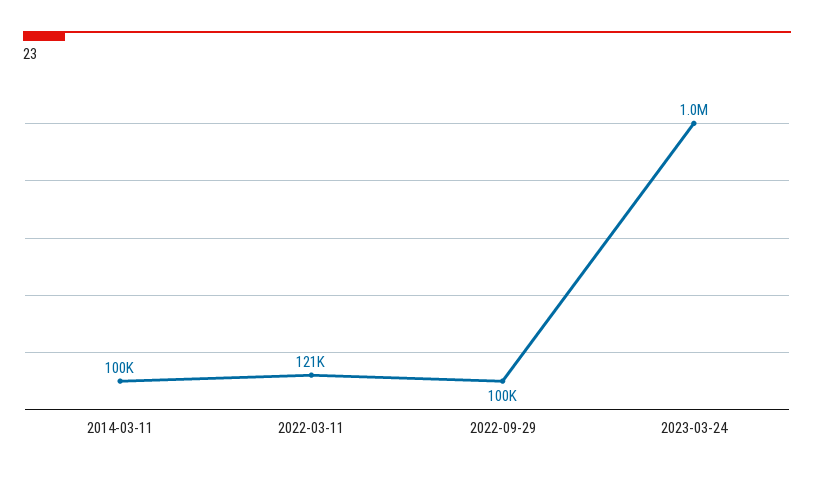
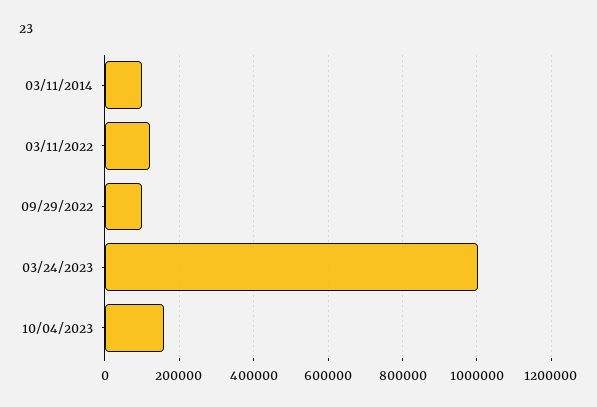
10/04/2023: none -> 160000

